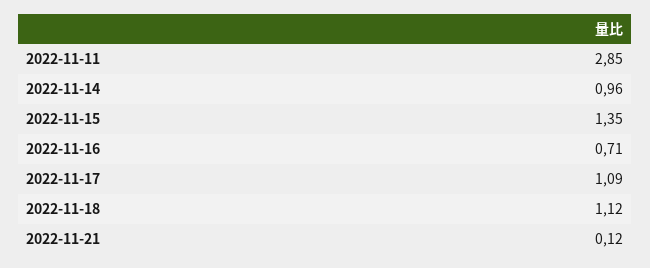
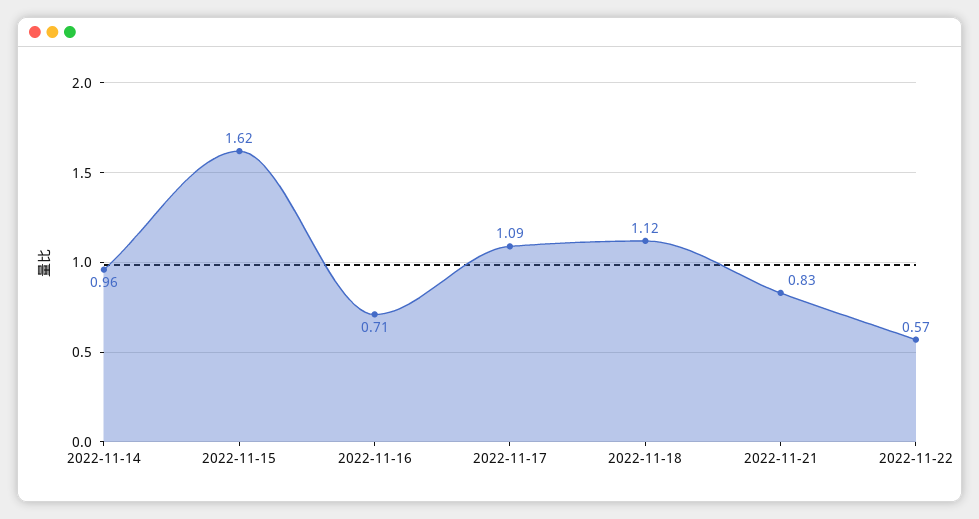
2022-11-11: 2.85 -> none
2022-11-15: 1.35 -> 1.62
2022-11-21: 0.12 -> 0.83
2022-11-22: none -> 0.57

